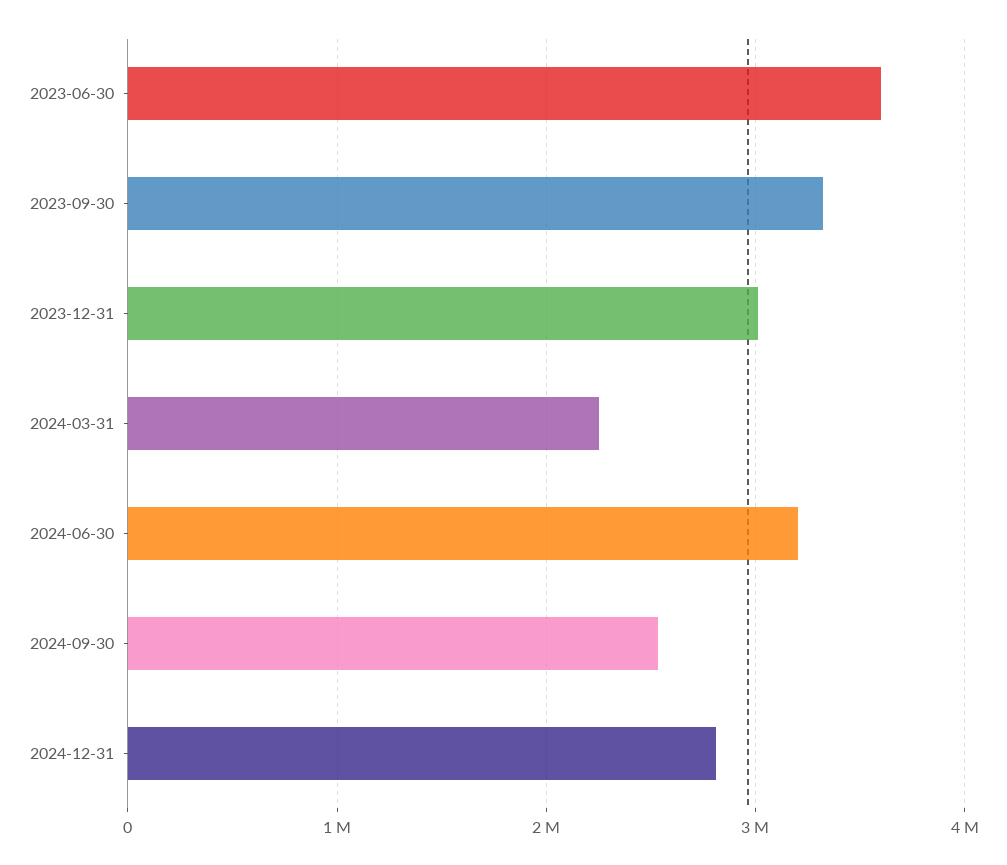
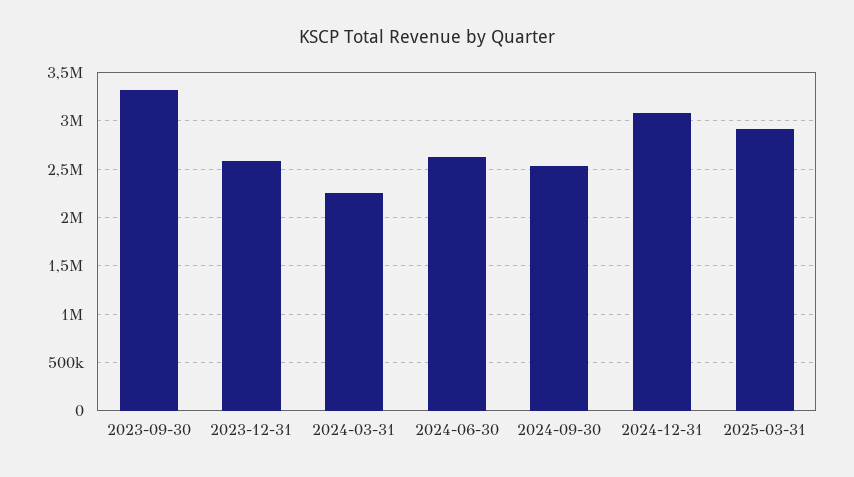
2023-06-30: 3600000 -> none
2023-12-31: 3000000 -> 2600000
2024-06-30: 3200000 -> 2600000
2024-12-31: 2800000 -> 3100000
2025-03-31: none -> 2900000

